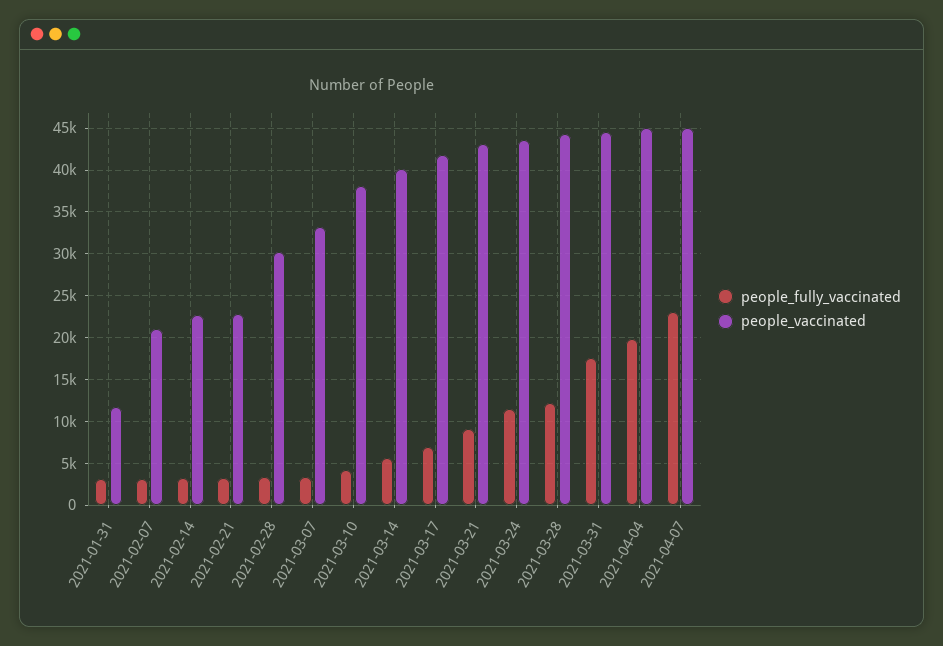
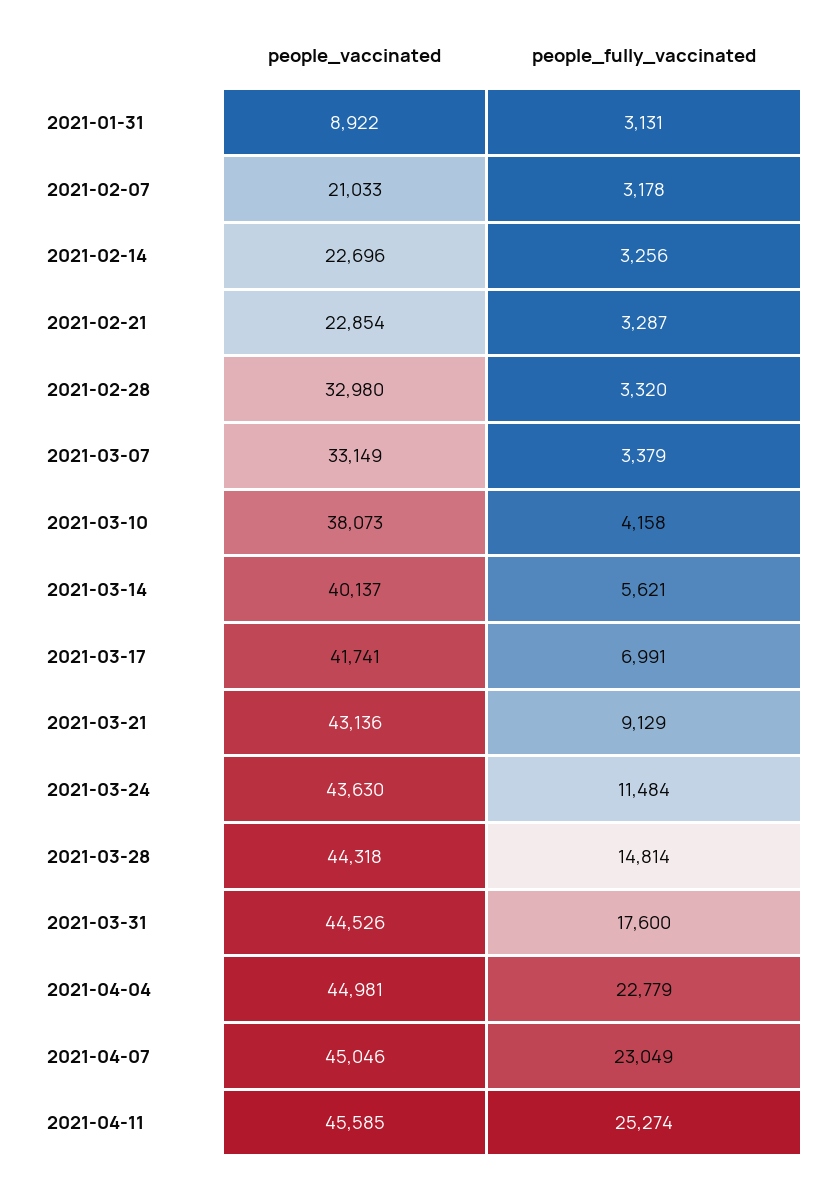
people_vaccinated, 2021-01-31: 12000 -> 8922
people_vaccinated, 2021-02-28: 30000 -> 32980
people_fully_vaccinated, 2021-03-28: 12000 -> 14814
people_fully_vaccinated, 2021-04-04: 20000 -> 22779
people_vaccinated, 2021-04-11: none -> 45585
people_fully_vaccinated, 2021-04-11: none -> 25274

